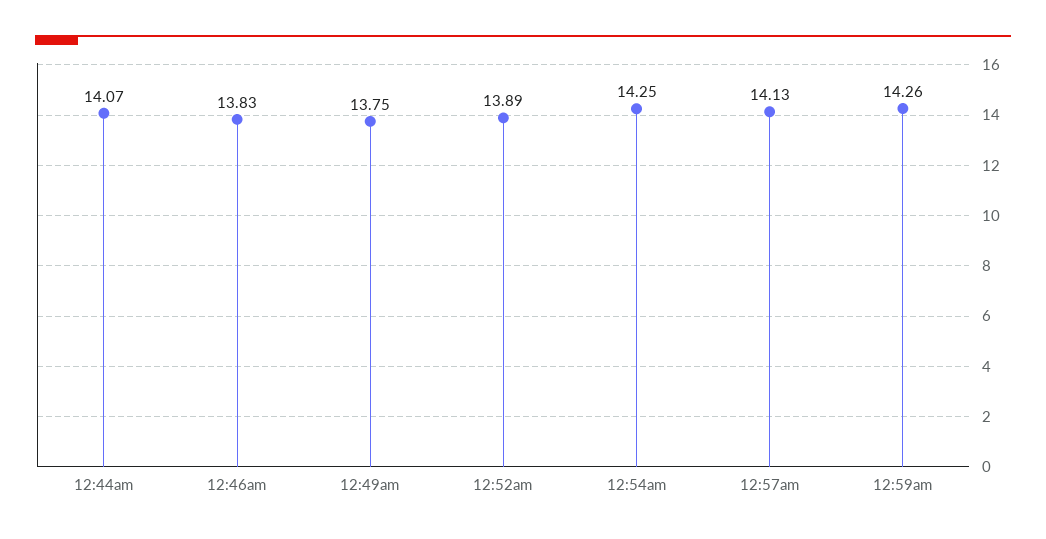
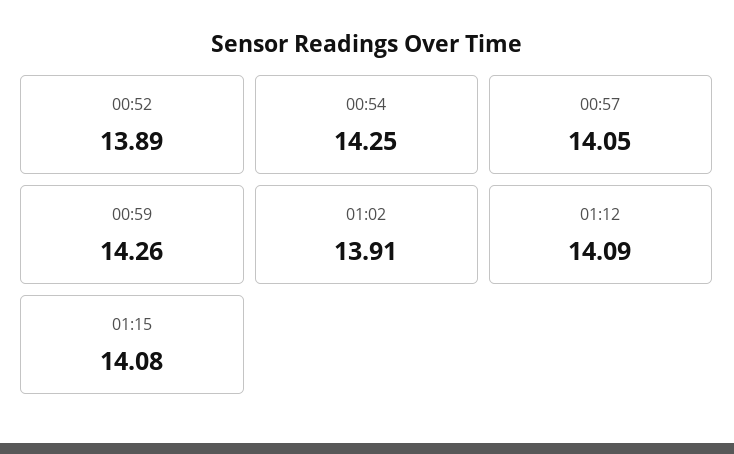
12:44am: 14.07 -> none
12:46am: 13.83 -> none
12:49am: 13.75 -> none
12:57am: 14.13 -> 14.05
01:02: none -> 13.91
01:12: none -> 14.09
01:15: none -> 14.08

